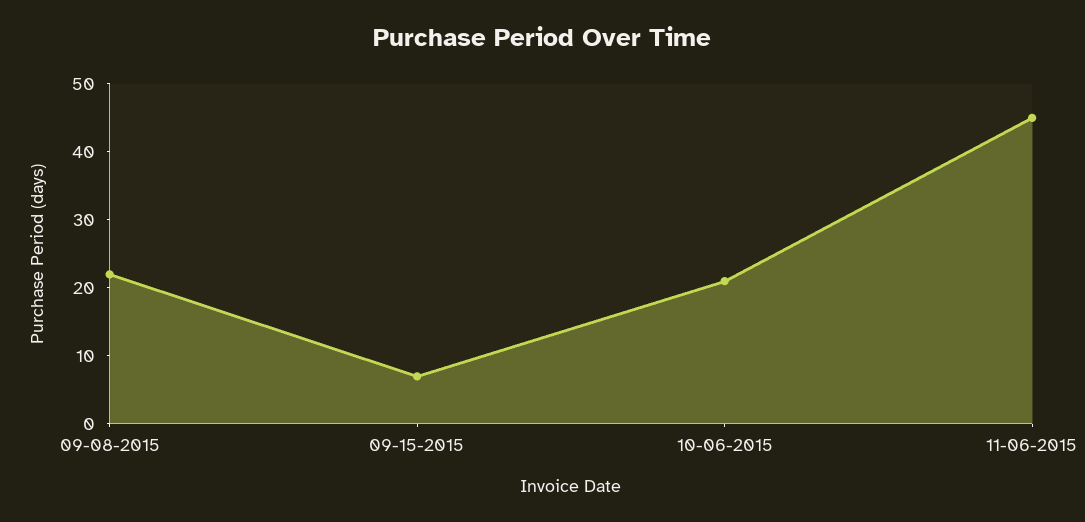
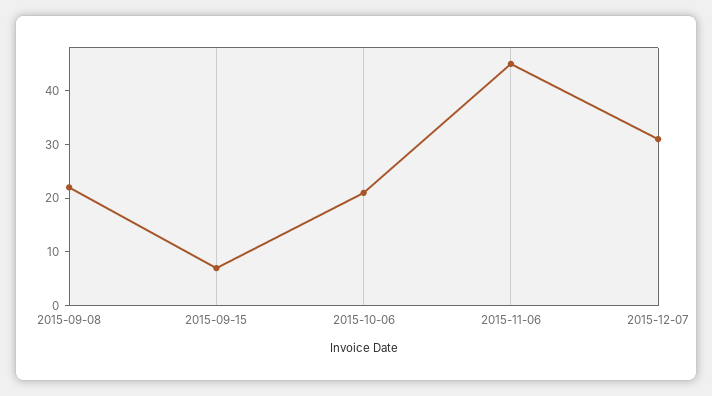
2015-12-07: none -> 30

